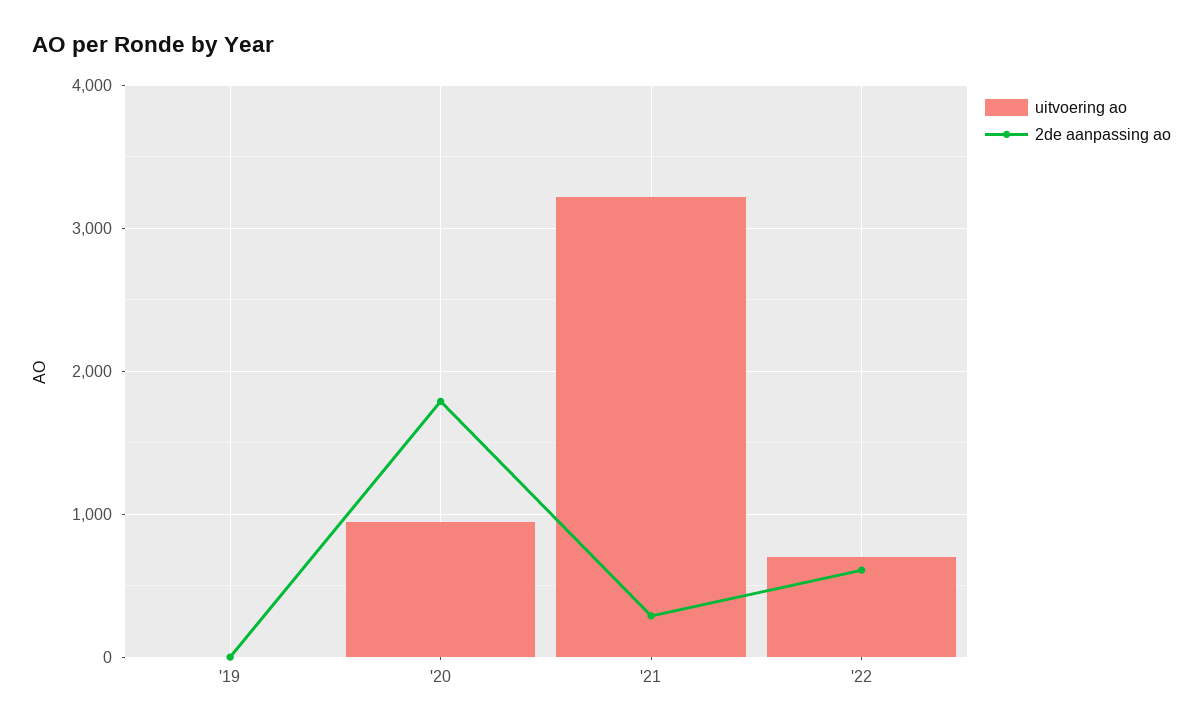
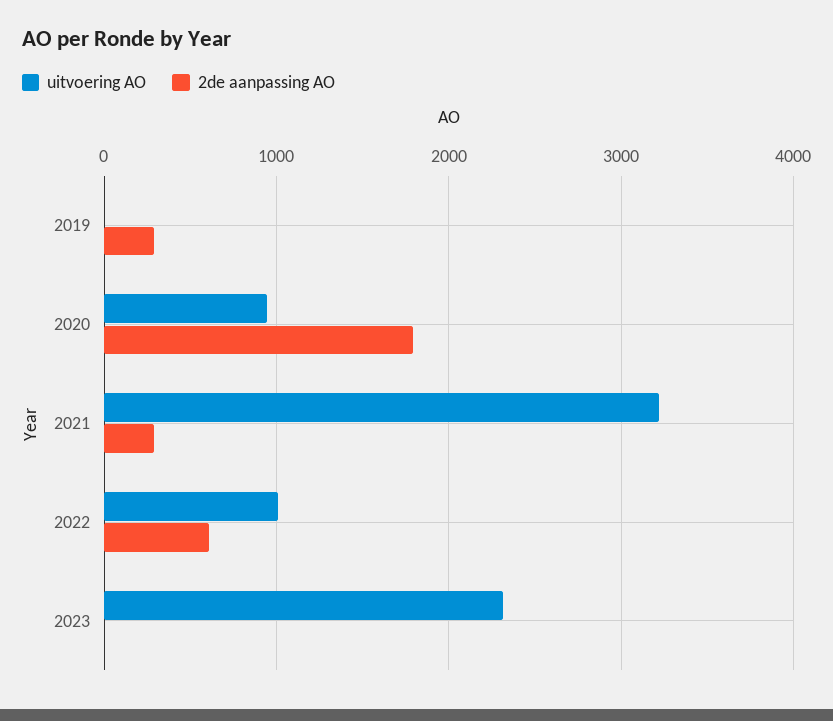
2de aanpassing ao, '19: 0 -> 300
uitvoering ao, '22: 700 -> 1000
uitvoering ao, 2023: none -> 2300
2de aanpassing ao, 2023: none -> 0

